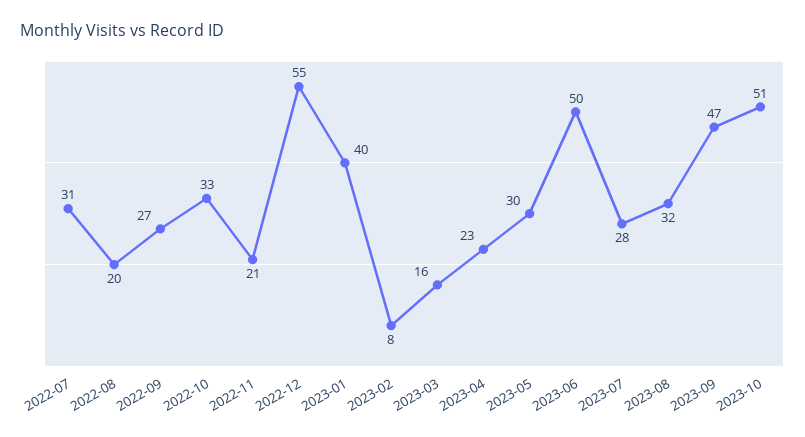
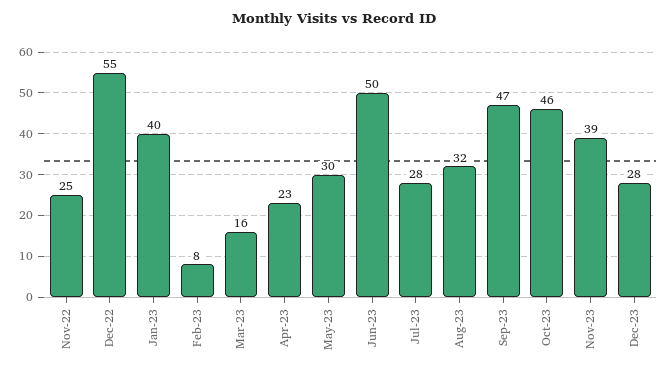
2022-07: 31 -> none
2022-08: 20 -> none
2022-09: 27 -> none
2022-10: 33 -> none
2022-11: 21 -> 25
2023-10: 51 -> 46
Nov-23: none -> 39
Dec-23: none -> 28

